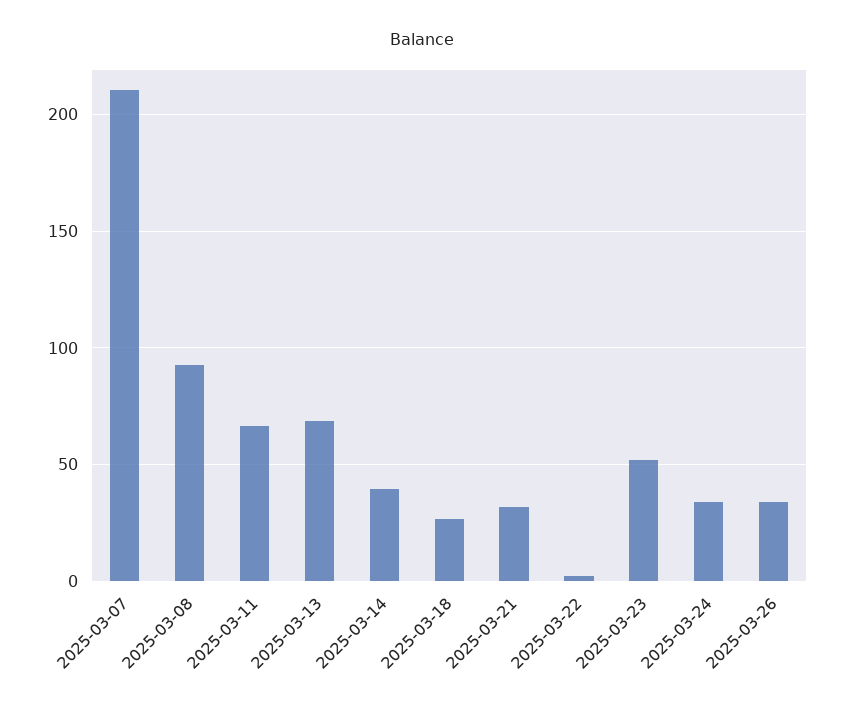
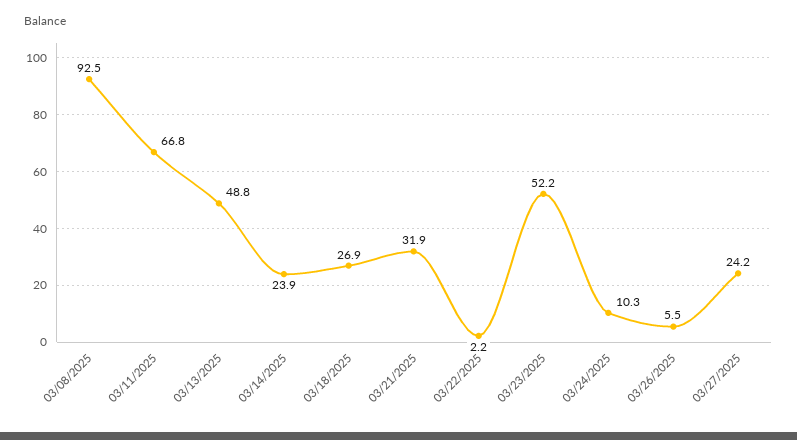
2025-03-07: 210 -> none
2025-03-13: 70 -> 48.8
2025-03-14: 40 -> 23.9
2025-03-24: 35 -> 10.3
2025-03-26: 35 -> 5.5
03/27/2025: none -> 24.2

